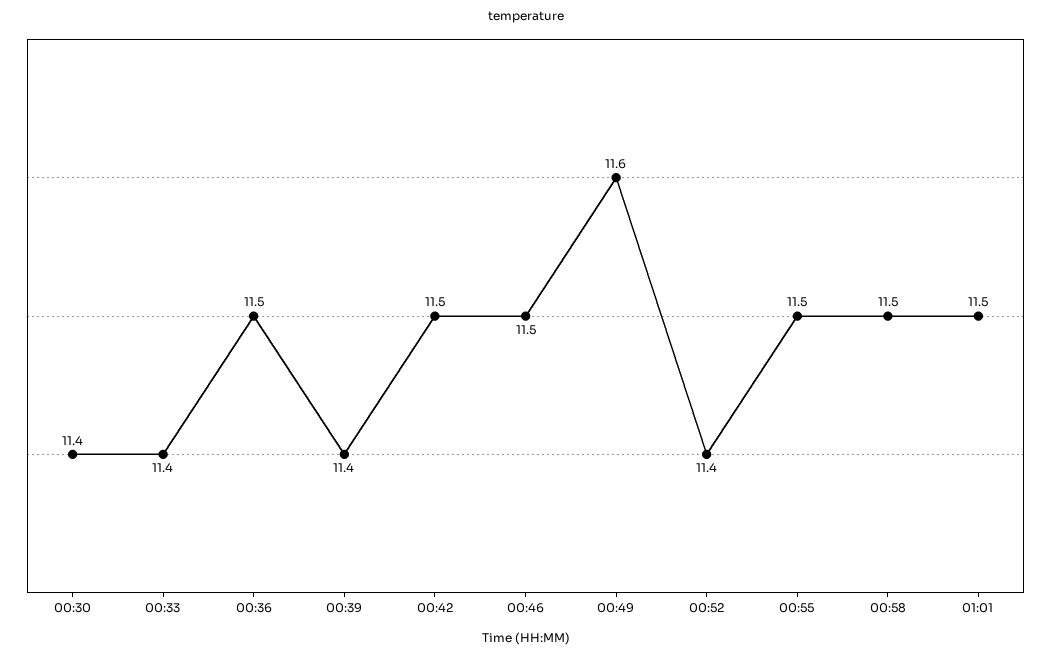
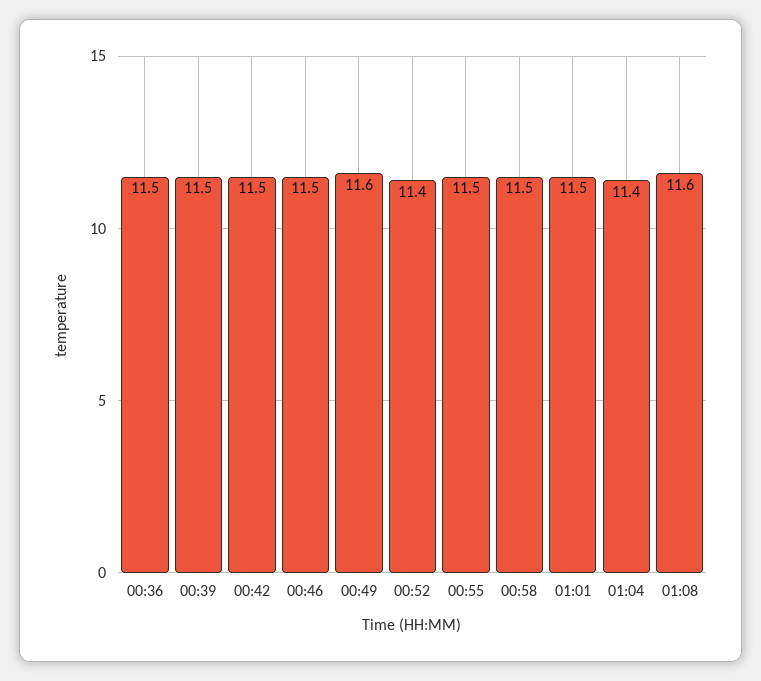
00:30: 11.4 -> none
00:33: 11.4 -> none
00:39: 11.4 -> 11.5
01:04: none -> 11.4
01:08: none -> 11.6

